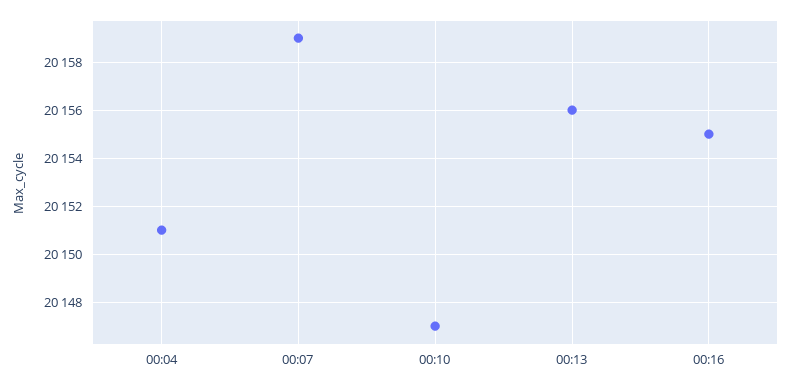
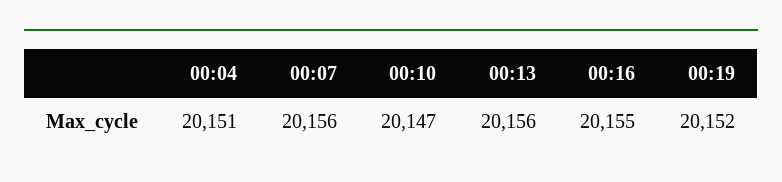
00:07: 20159 -> 20156
00:19: none -> 20152

